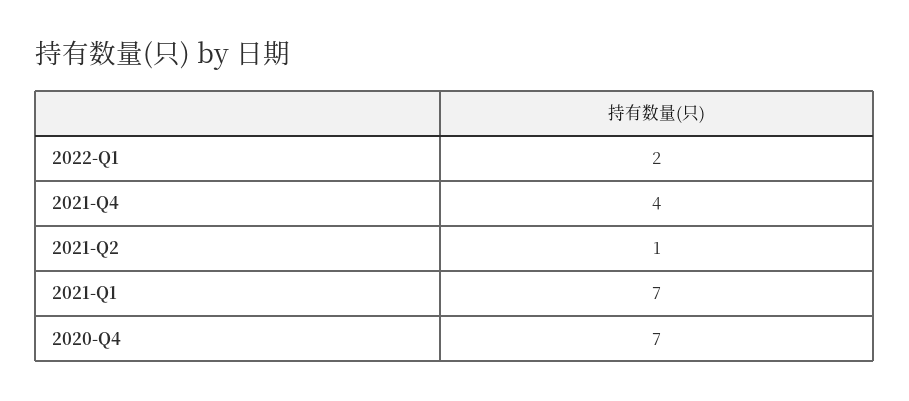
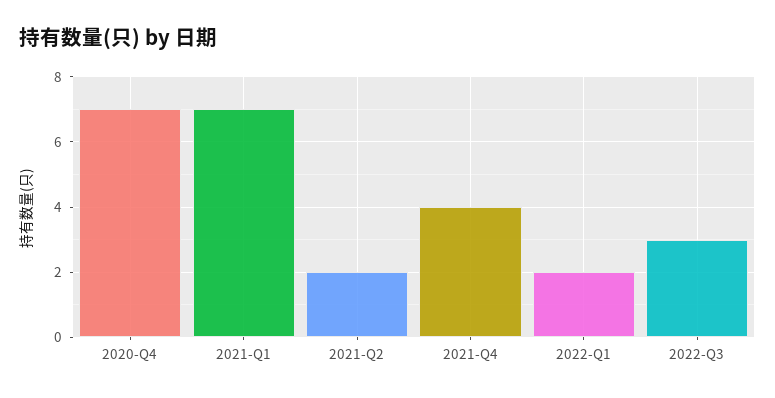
2021-Q2: 1 -> 2
2022-Q3: none -> 3

